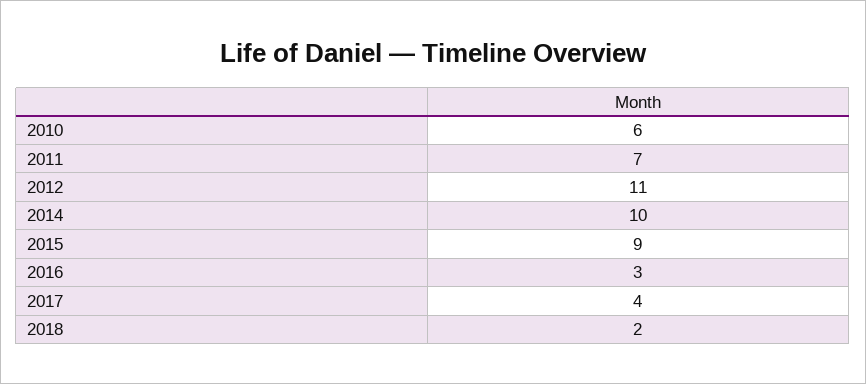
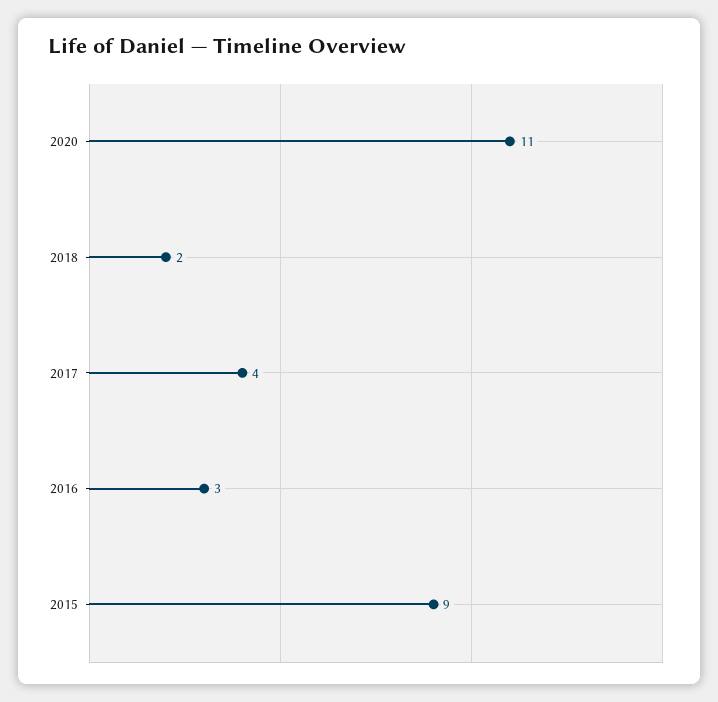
2010: 6 -> none
2011: 7 -> none
2012: 11 -> none
2014: 10 -> none
2020: none -> 11

